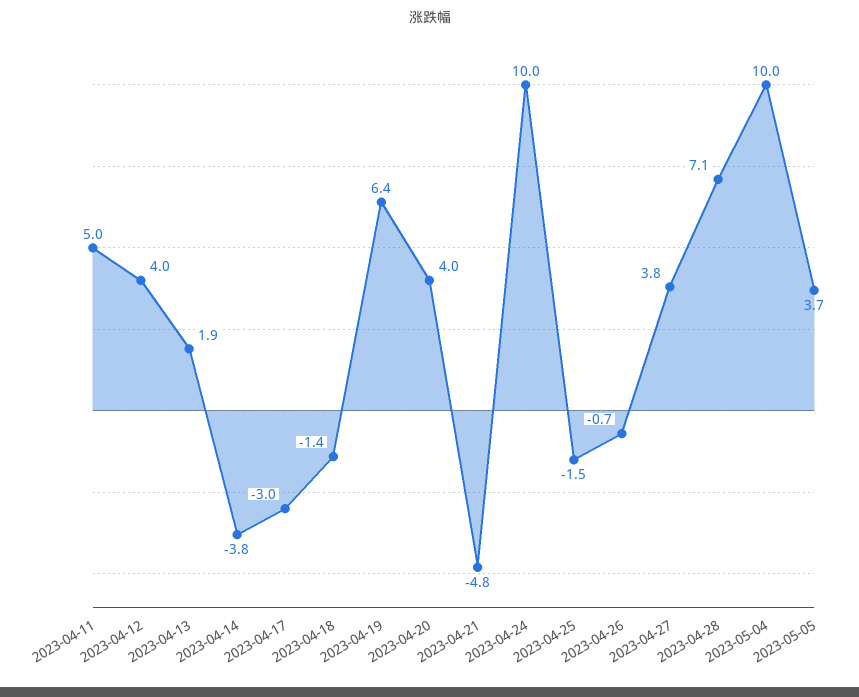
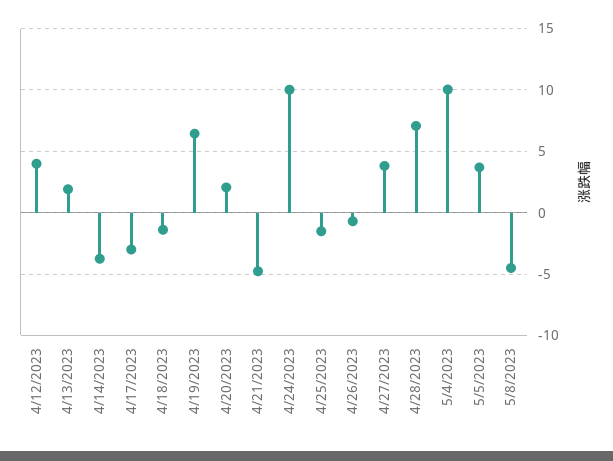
2023-04-11: 5 -> none
2023-04-20: 4 -> 2
5/8/2023: none -> -4.5

